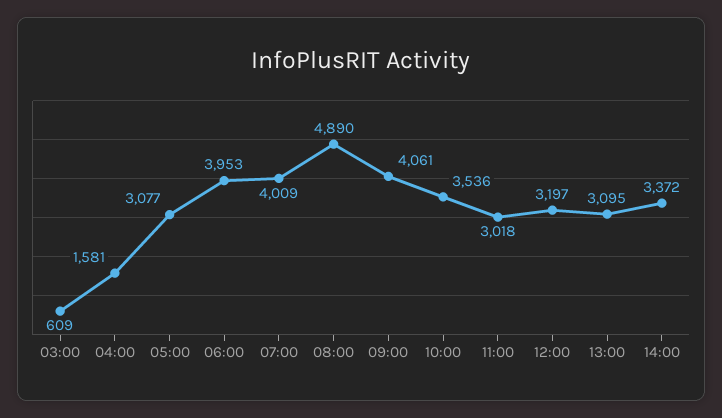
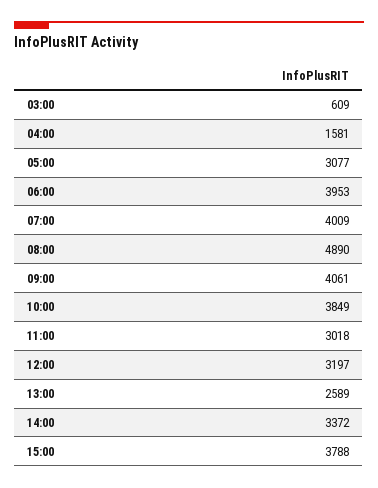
10:00: 3536 -> 3849
13:00: 3095 -> 2589
15:00: none -> 3788

